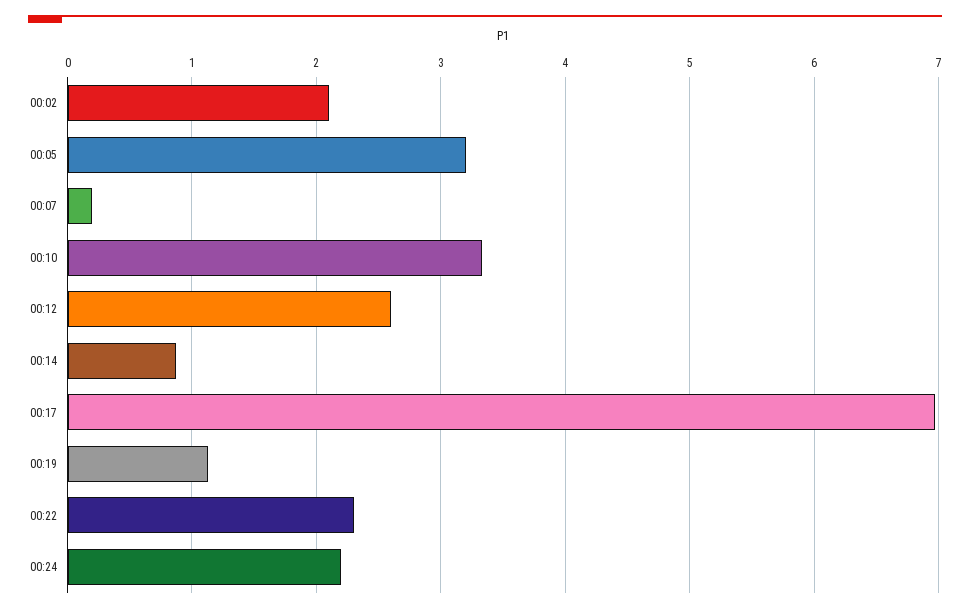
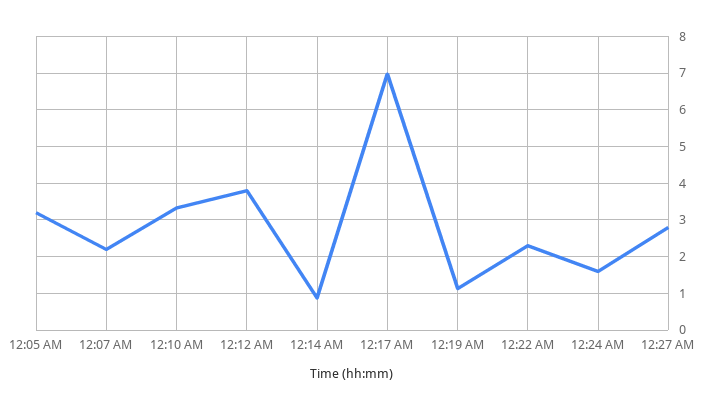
00:02: 2.1 -> none
00:07: 0.2 -> 2.2
00:12: 2.6 -> 3.8
00:24: 2.2 -> 1.6
12:27 AM: none -> 2.8

